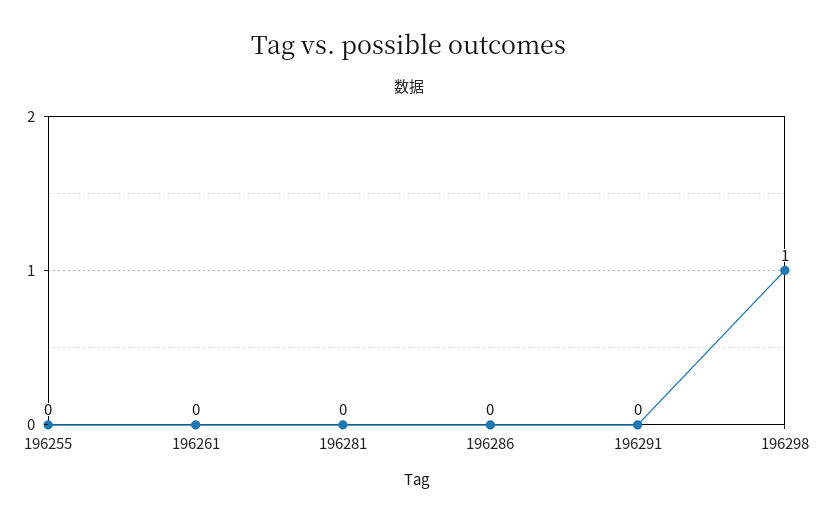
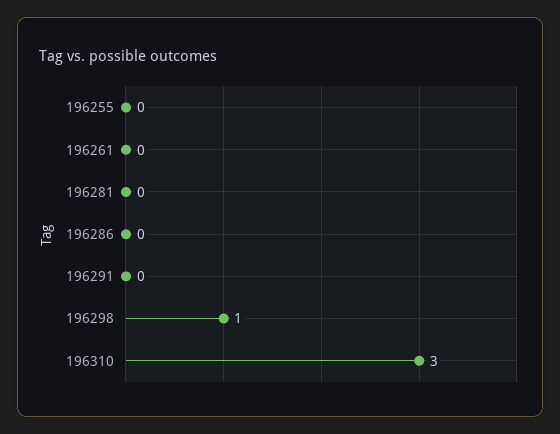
196310: none -> 3

